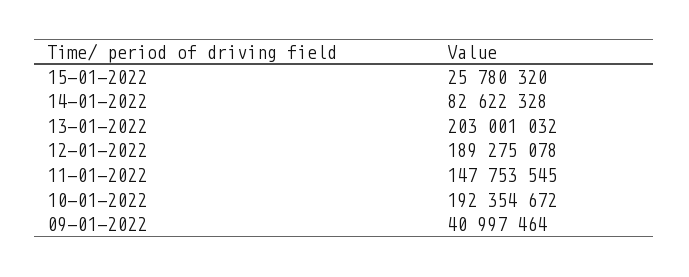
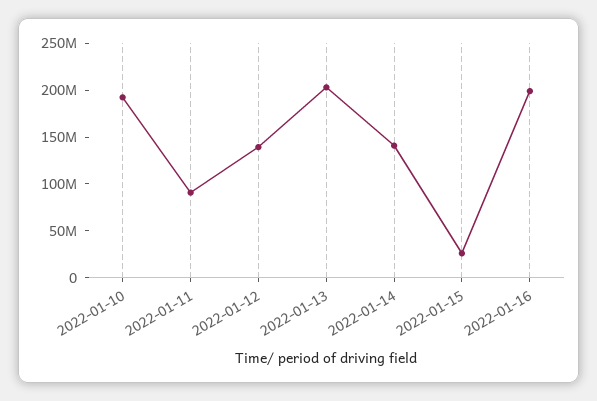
14-01-2022: 82622328 -> 140000000
12-01-2022: 189275078 -> 140000000
11-01-2022: 147753545 -> 90000000
09-01-2022: 40997464 -> none
2022-01-16: none -> 200000000

